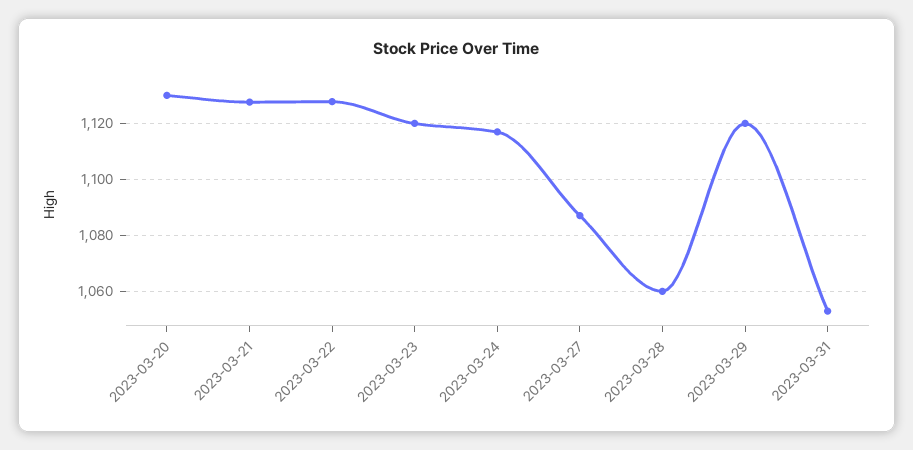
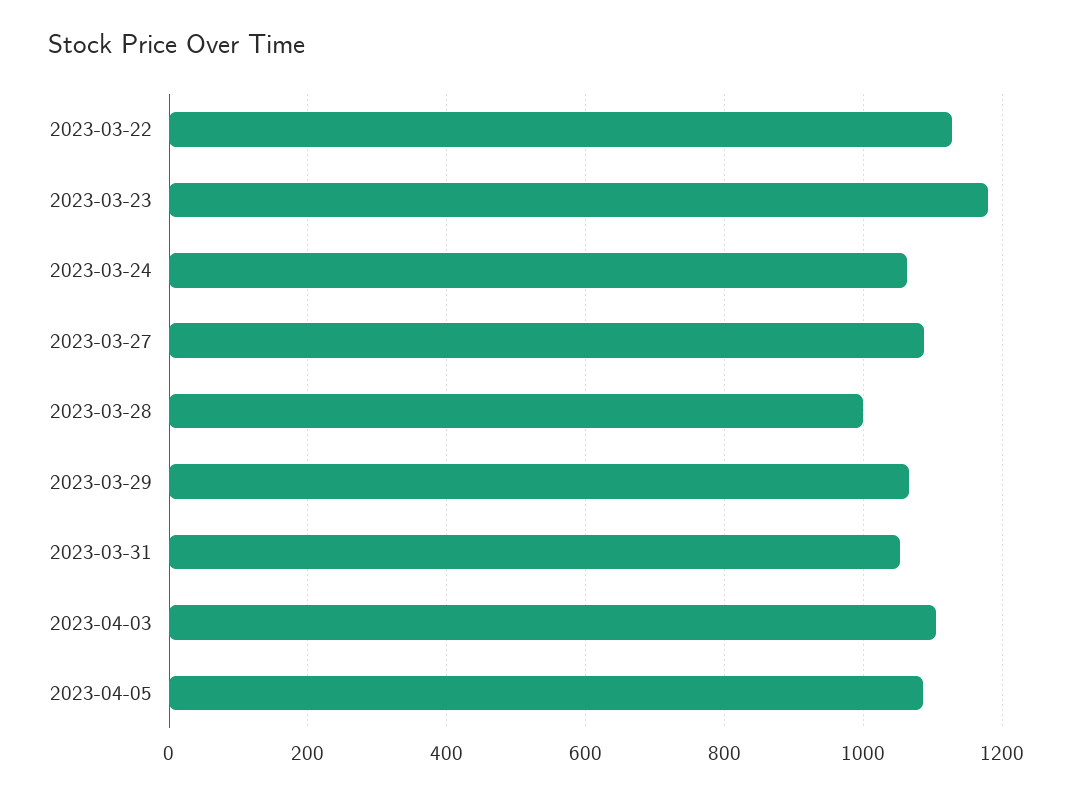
2023-03-20: 1130 -> none
2023-03-21: 1127.5 -> none
2023-03-23: 1120 -> 1180
2023-03-24: 1117.5 -> 1060
2023-03-28: 1060 -> 1000
2023-03-29: 1120 -> 1060
2023-04-03: none -> 1100
2023-04-05: none -> 1080

